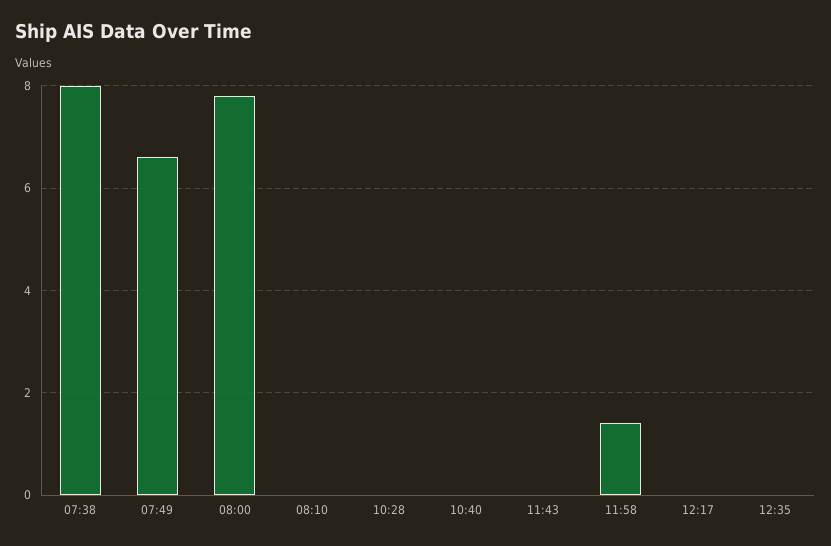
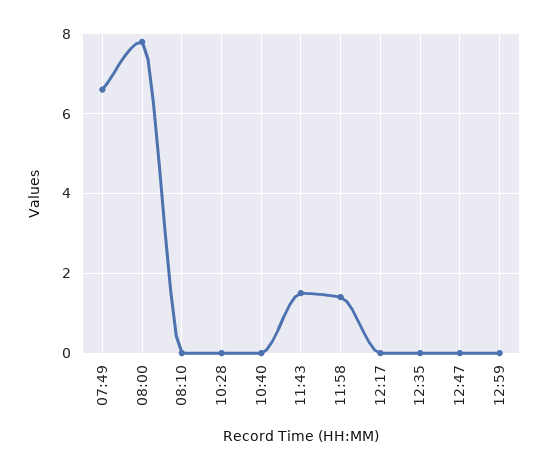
07:38: 8 -> none
11:43: 0 -> 1.5
12:47: none -> 0
12:59: none -> 0

